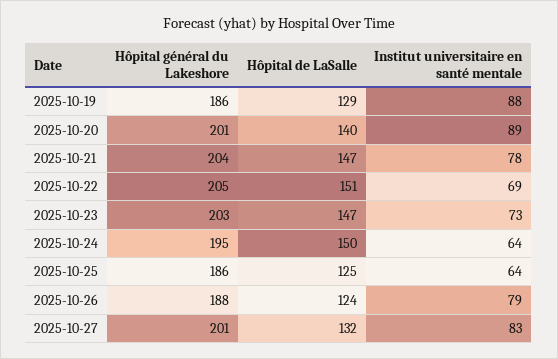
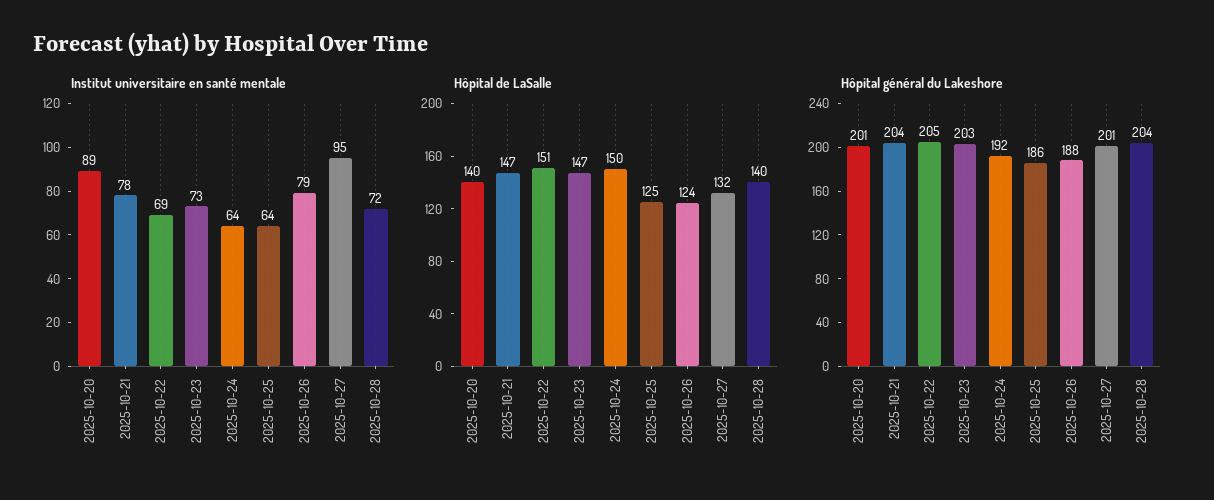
Hôpital général du Lakeshore, 2025-10-19: 186 -> none
Hôpital de LaSalle, 2025-10-19: 129 -> none
Institut universitaire en santé mentale, 2025-10-19: 88 -> none
Hôpital général du Lakeshore, 2025-10-24: 195 -> 192
Institut universitaire en santé mentale, 2025-10-27: 83 -> 95
Institut universitaire en santé mentale, 2025-10-28: none -> 72
Hôpital de LaSalle, 2025-10-28: none -> 140
Hôpital général du Lakeshore, 2025-10-28: none -> 204

